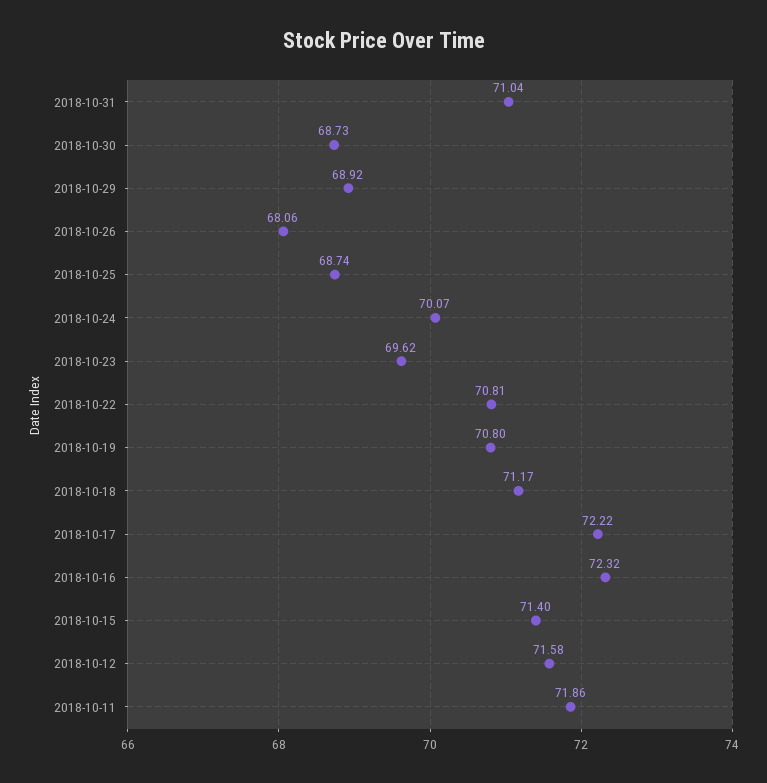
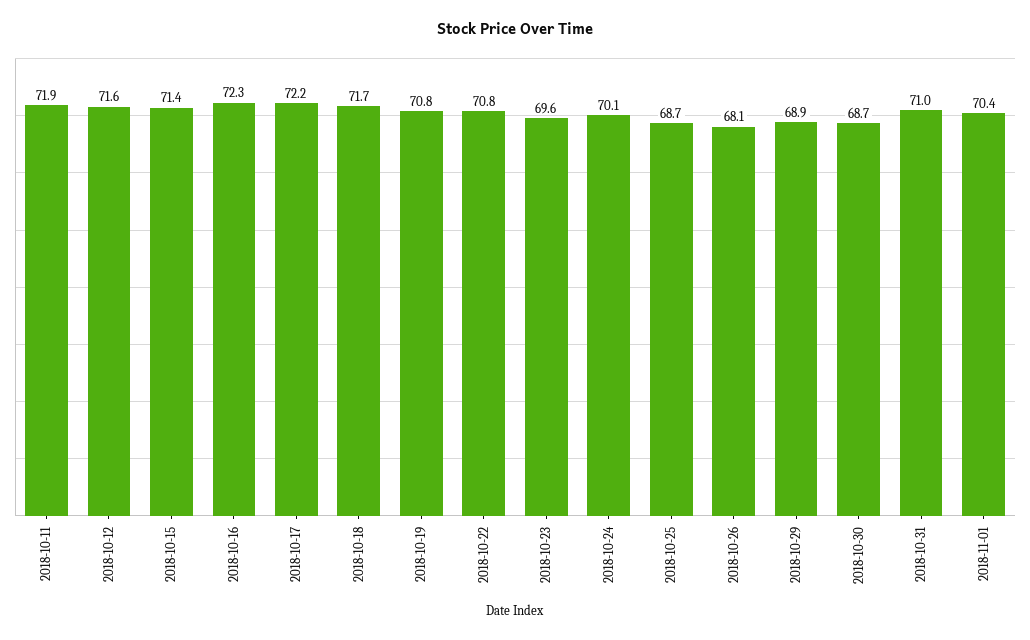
2018-10-18: 71.17 -> 71.7
2018-11-01: none -> 70.4

